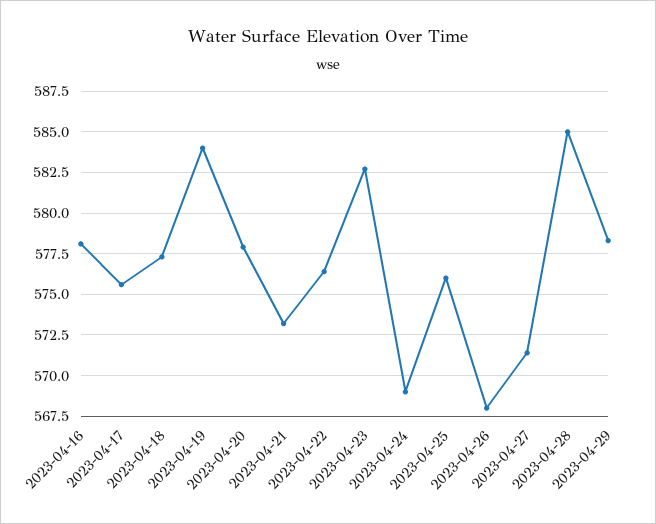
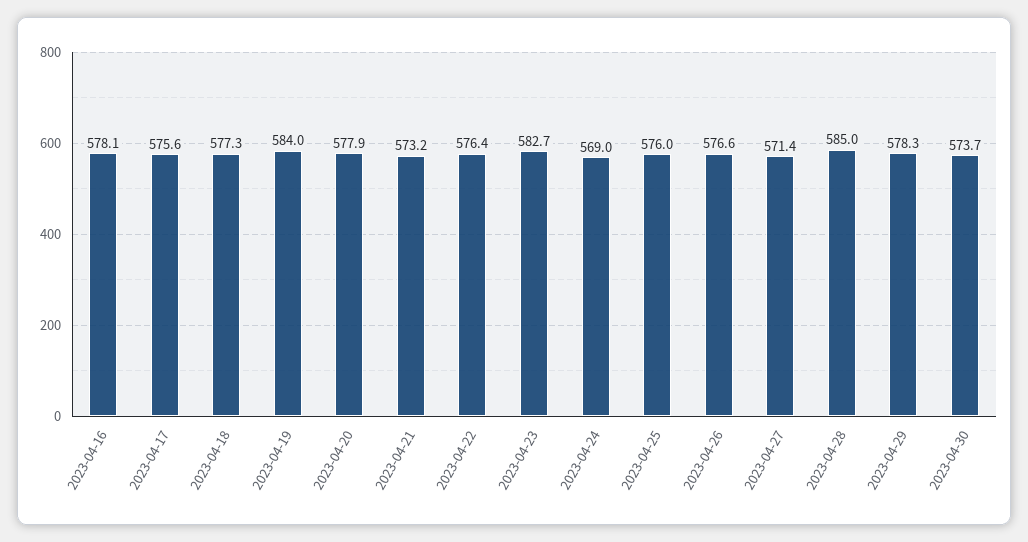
2023-04-26: 568 -> 576.6
2023-04-30: none -> 573.7

